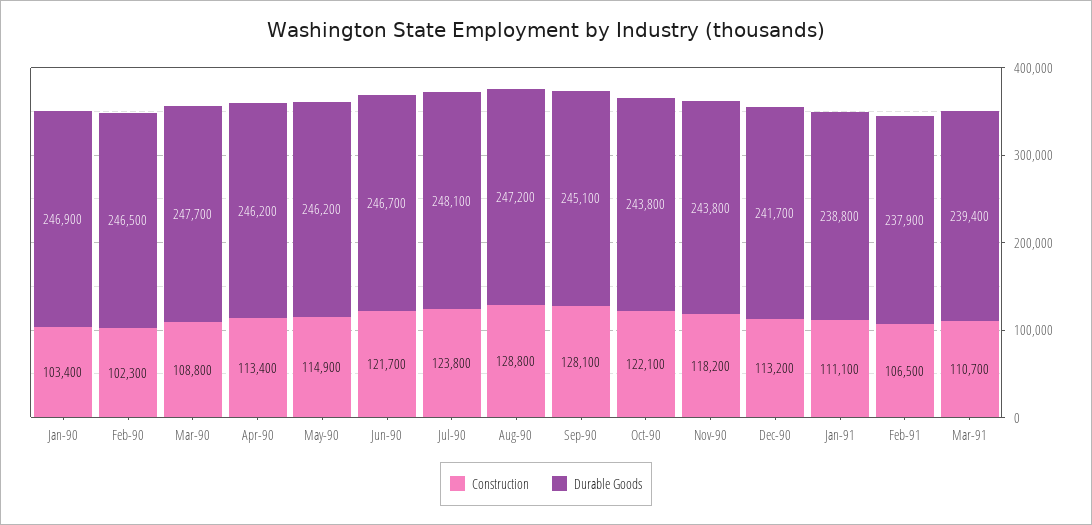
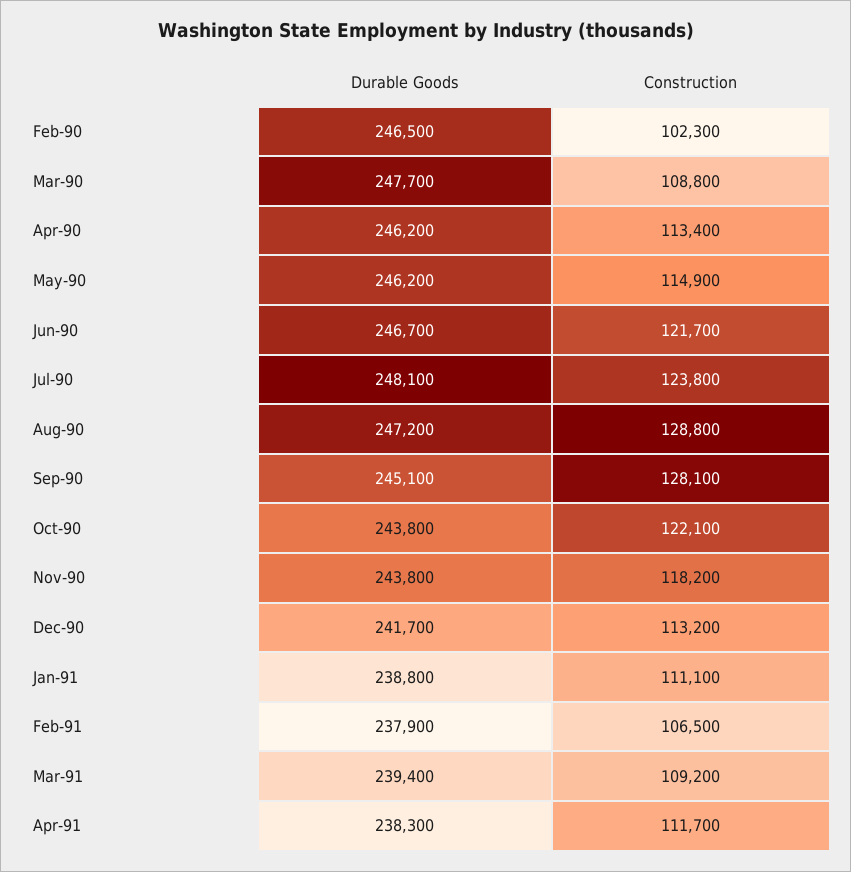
Construction, Jan-90: 103400 -> none
Durable Goods, Jan-90: 246900 -> none
Construction, Mar-91: 110700 -> 109200
Durable Goods, Apr-91: none -> 238300
Construction, Apr-91: none -> 111700

